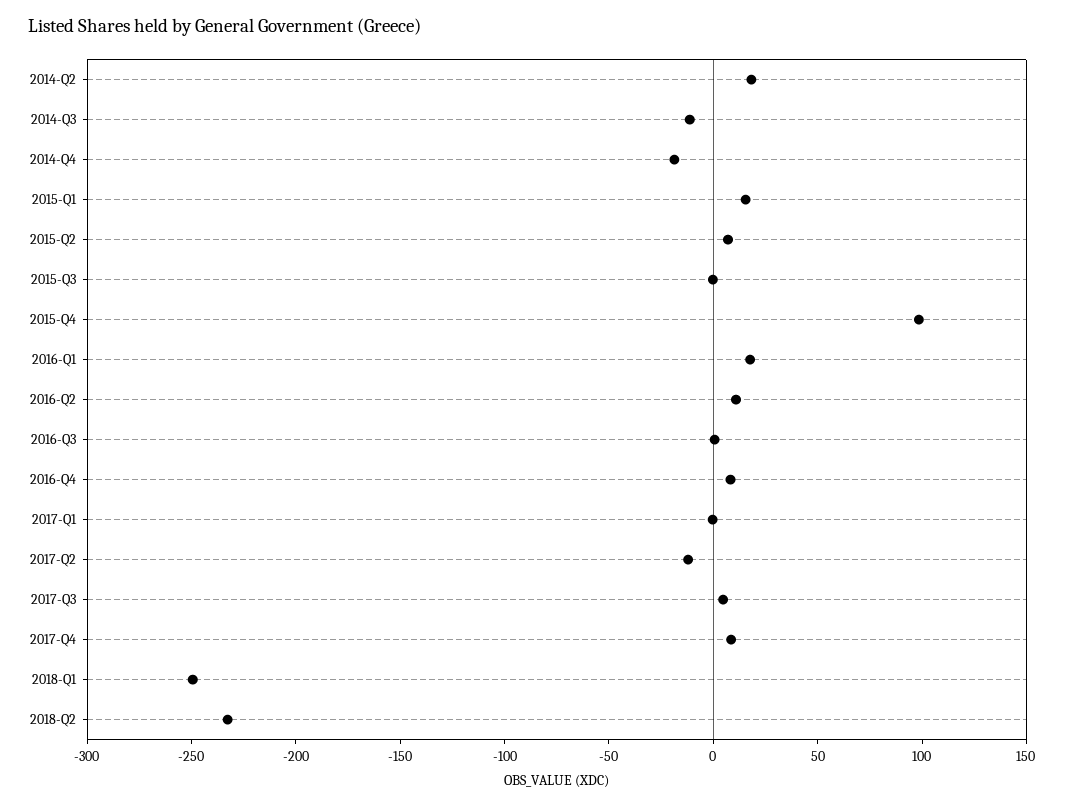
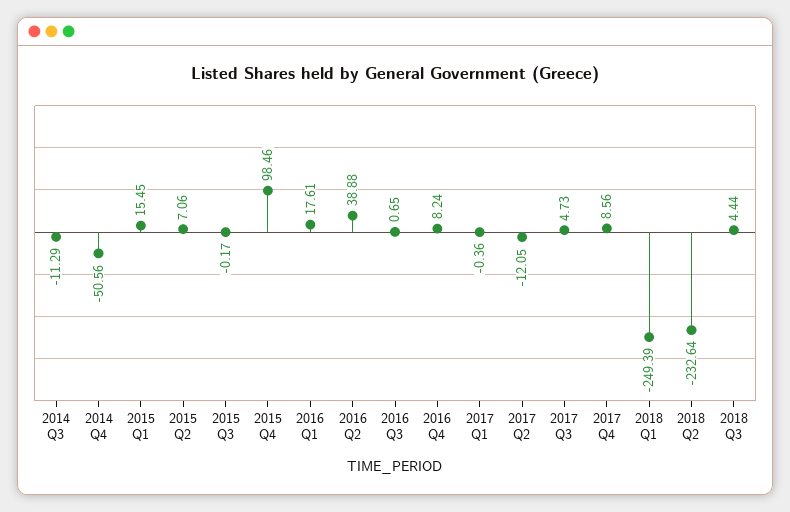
2014-Q2: 20 -> none
2014-Q4: -20 -> -50.56
2016-Q2: 10 -> 38.88
2018 Q3: none -> 4.44

